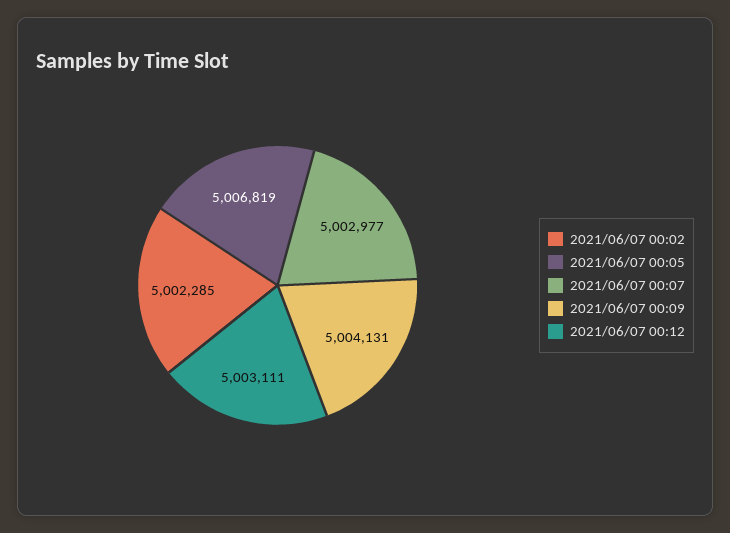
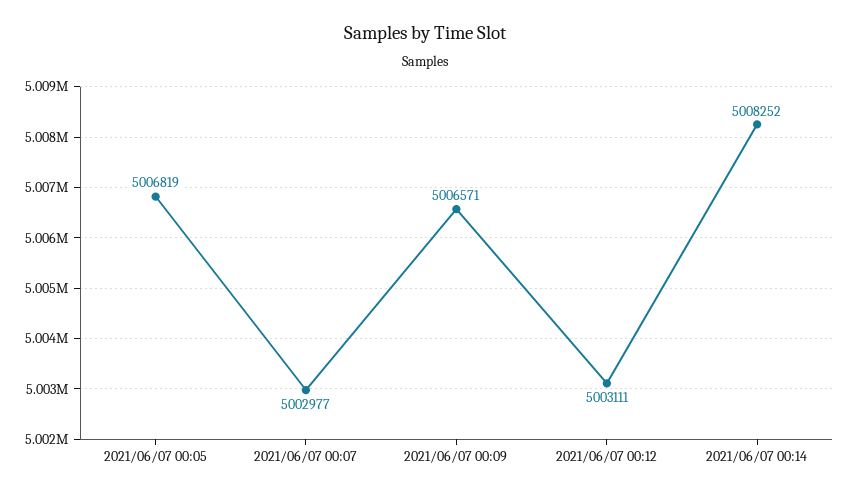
2021/06/07 00:02: 5002285 -> none
2021/06/07 00:09: 5004131 -> 5006571
2021/06/07 00:14: none -> 5008252

